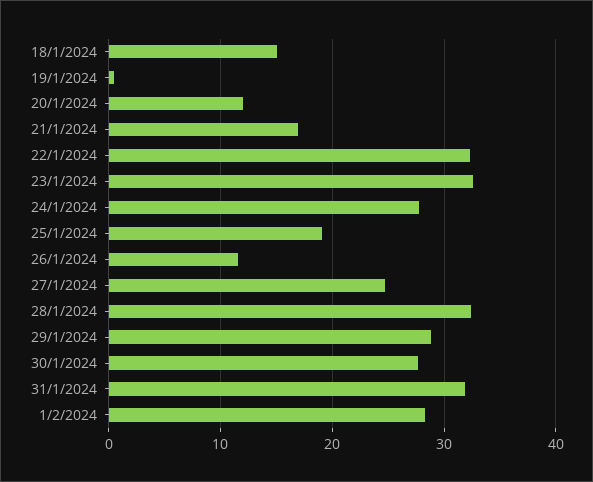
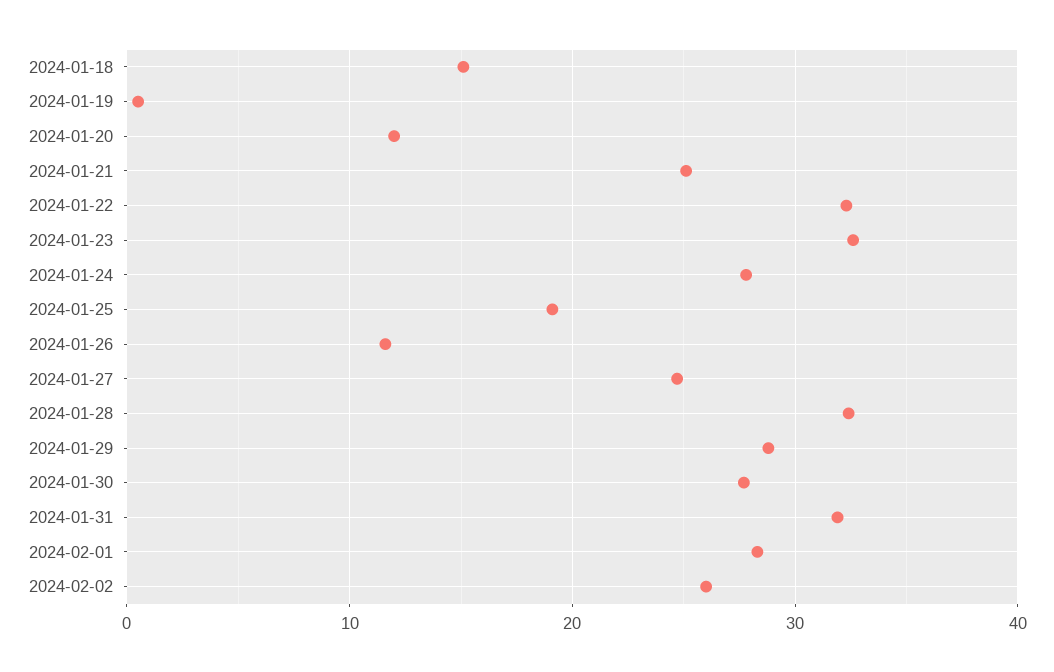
21/1/2024: 17 -> 25
2024-02-02: none -> 26

